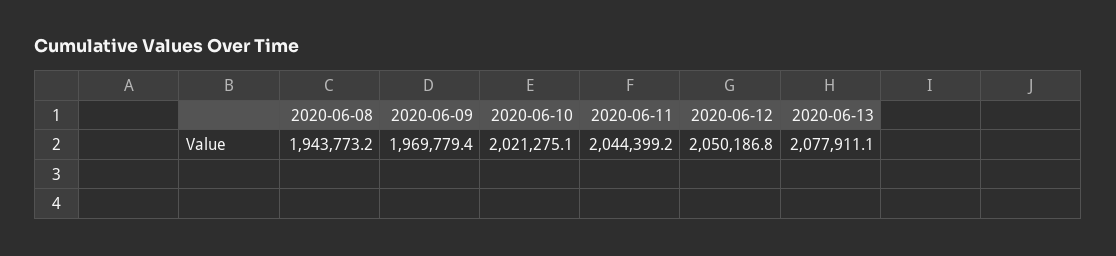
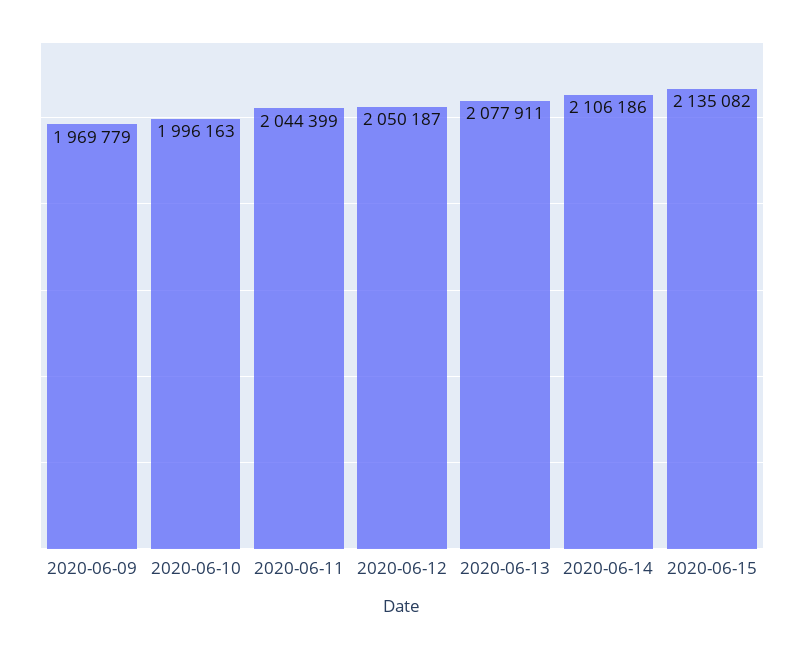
2020-06-08: 1943773.2 -> none
2020-06-10: 2021275.1 -> 1996163
2020-06-14: none -> 2106186
2020-06-15: none -> 2135082

